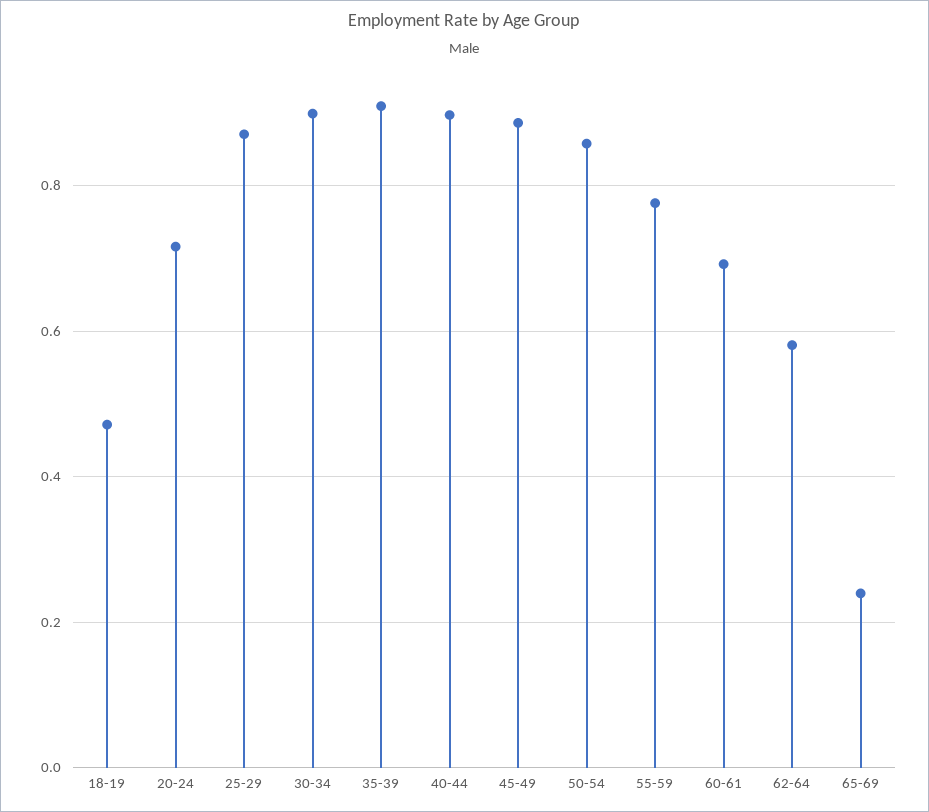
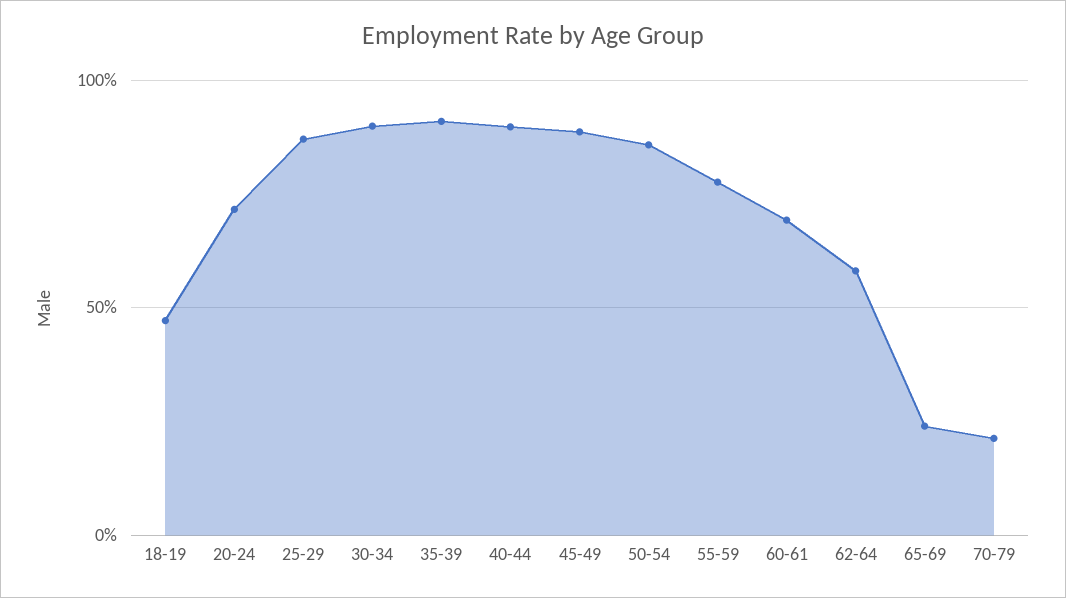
70-79: none -> 0.2

